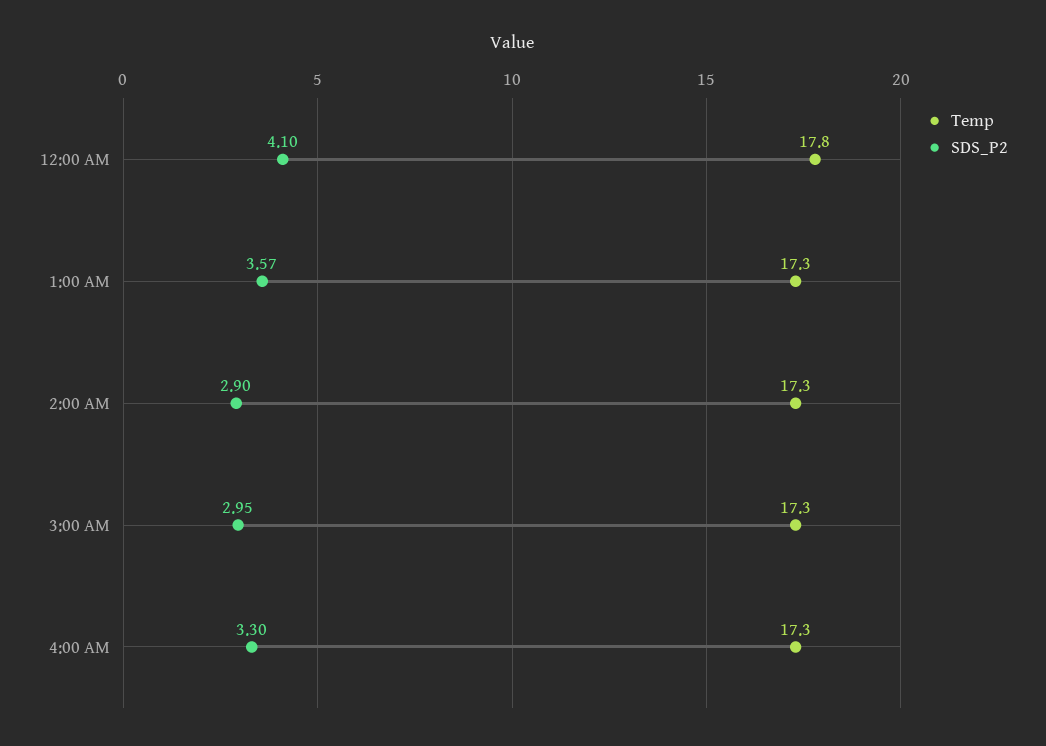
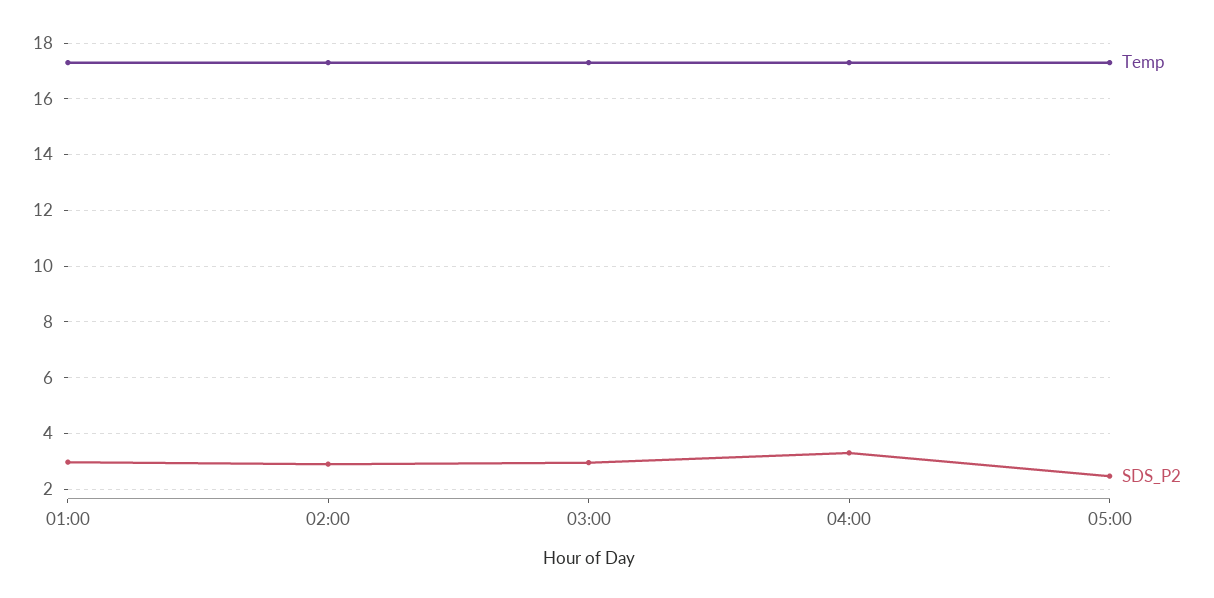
Temp, 12:00 AM: 17.8 -> none
SDS_P2, 12:00 AM: 4.1 -> none
SDS_P2, 1:00 AM: 3.57 -> 3
Temp, 05:00: none -> 17.25
SDS_P2, 05:00: none -> 2.5

